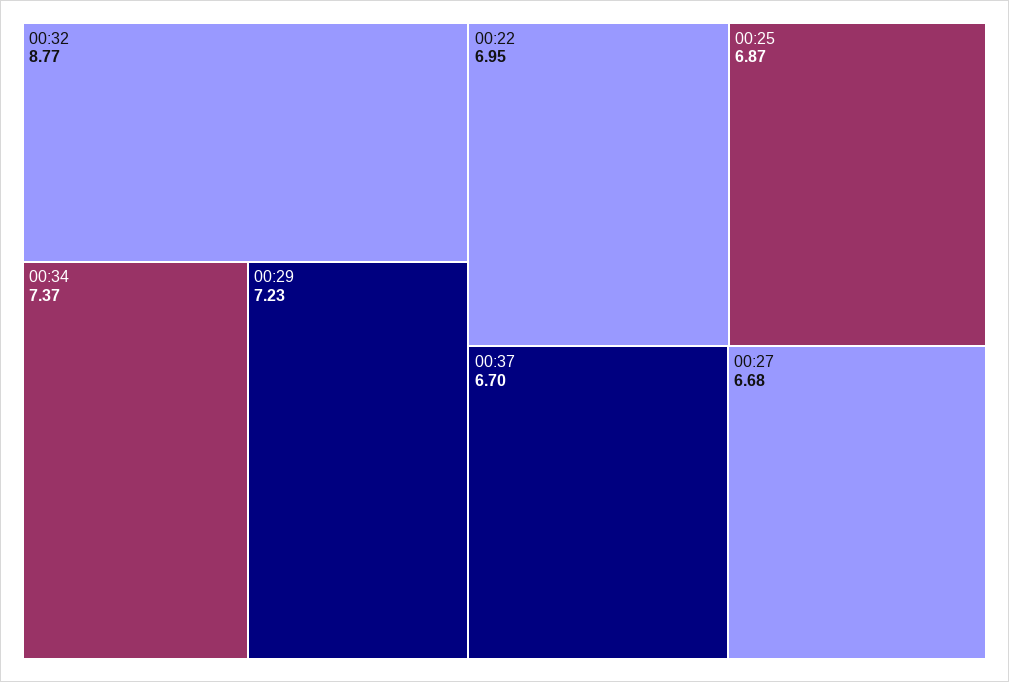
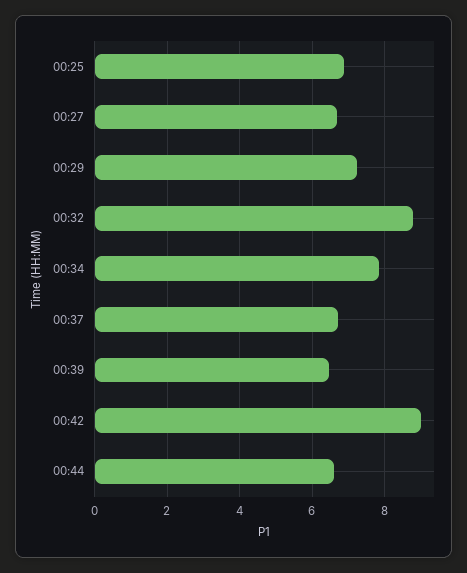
00:34: 7.37 -> 7.8
00:22: 6.95 -> none
00:39: none -> 6.4
00:42: none -> 9
00:44: none -> 6.6

